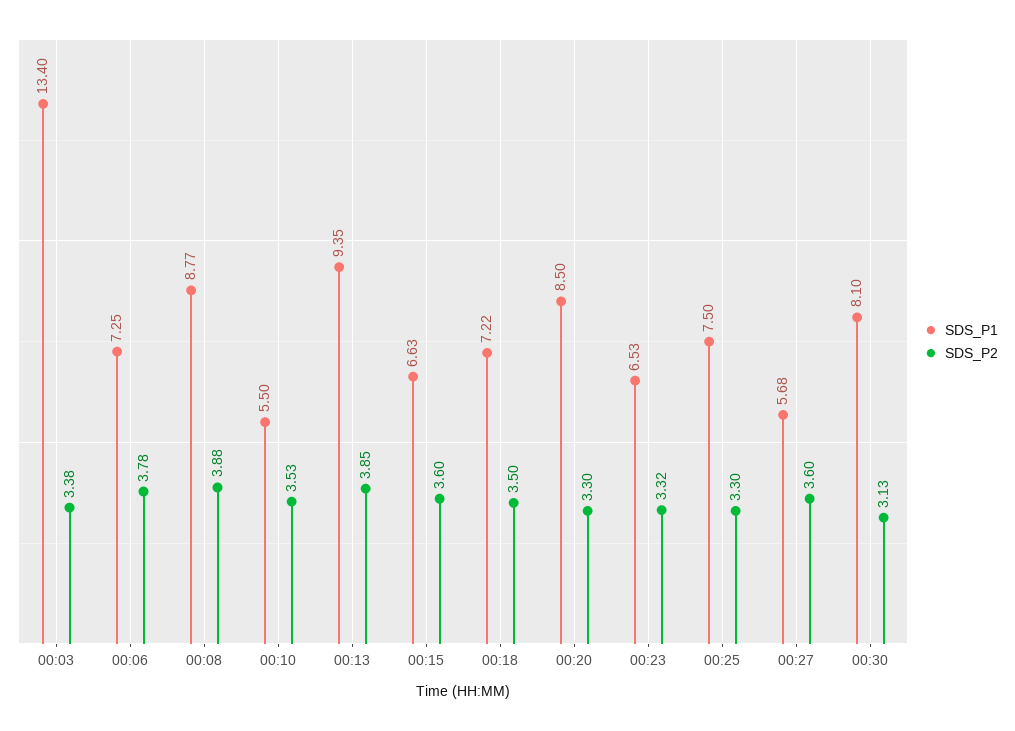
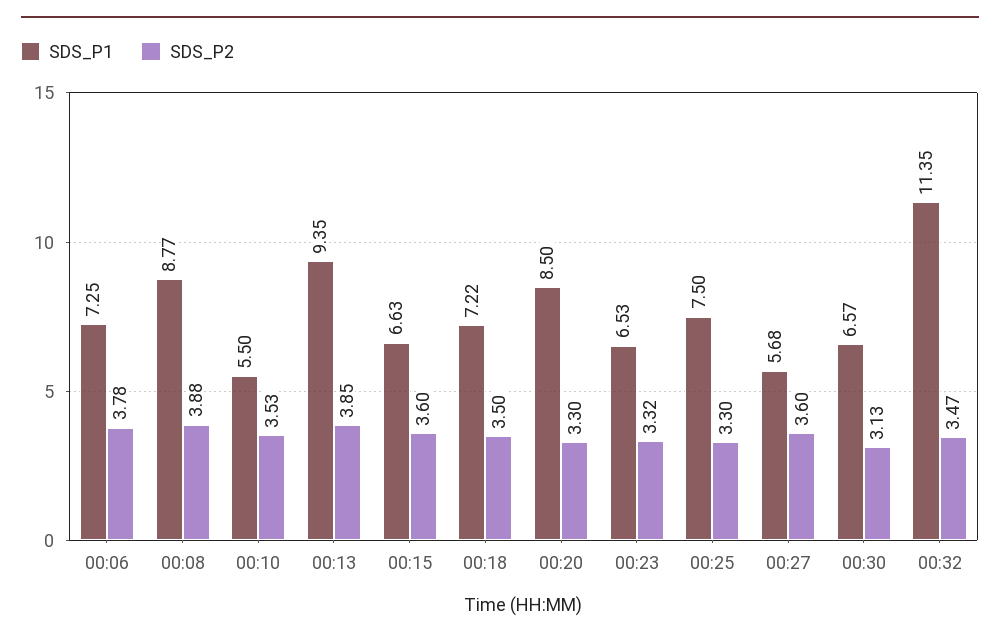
SDS_P1, 00:03: 13.4 -> none
SDS_P2, 00:03: 3.38 -> none
SDS_P1, 00:30: 8.1 -> 6.57
SDS_P1, 00:32: none -> 11.35
SDS_P2, 00:32: none -> 3.47

